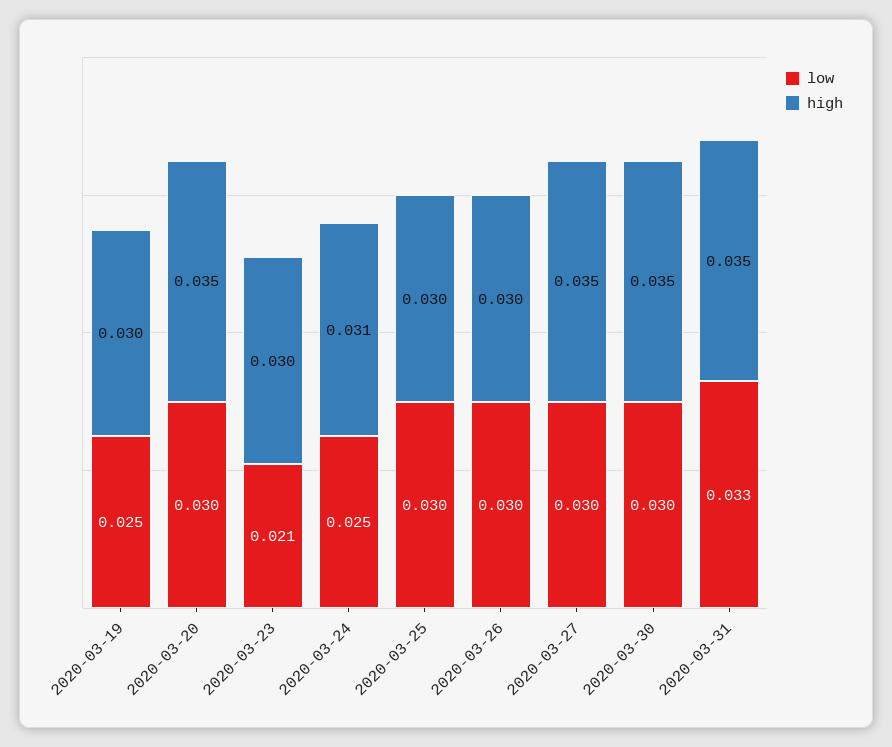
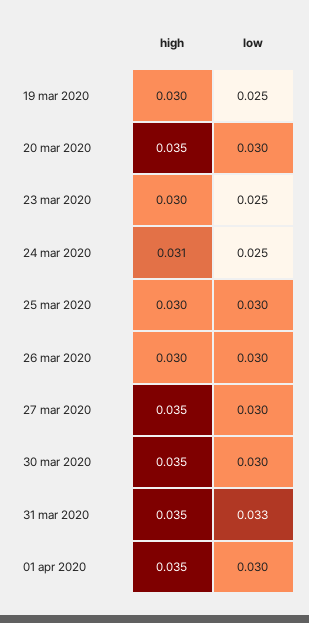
low, 2020-03-23: 0.021 -> 0.025
high, 01 apr 2020: none -> 0.035
low, 01 apr 2020: none -> 0.03

